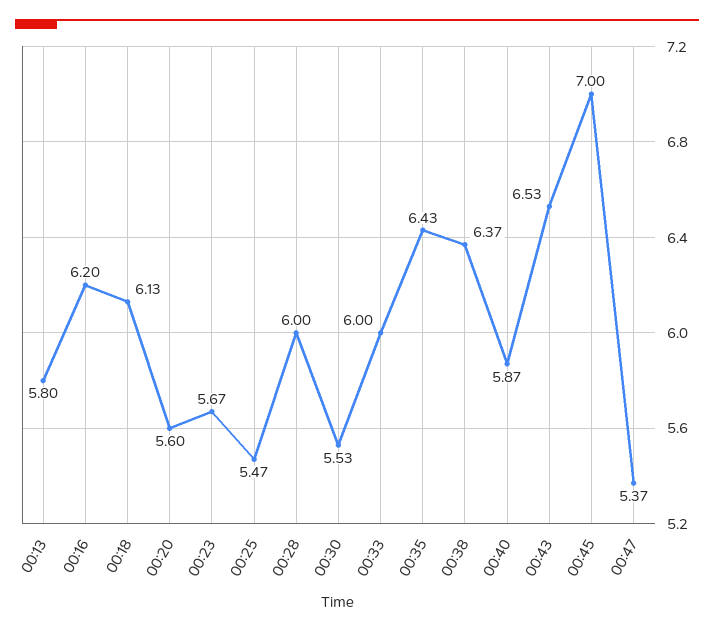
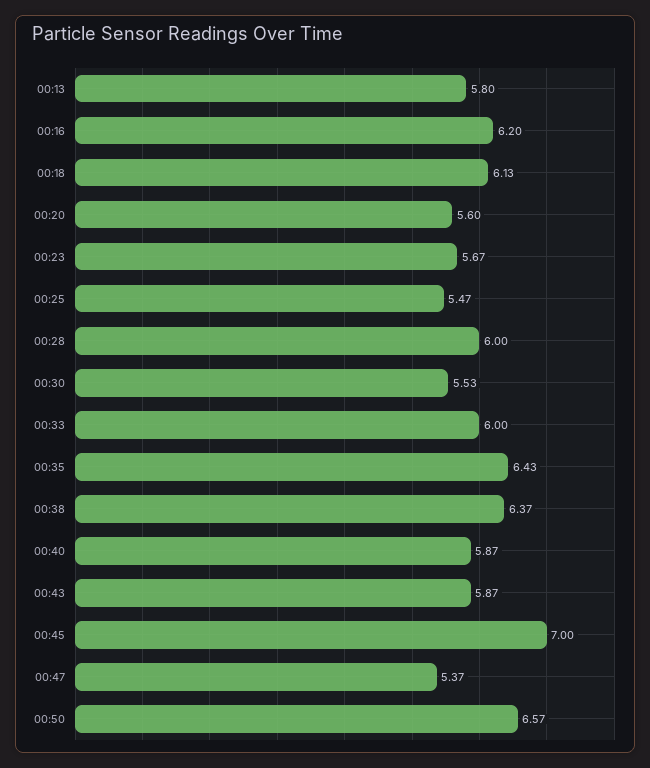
00:43: 6.53 -> 5.87
00:50: none -> 6.57

